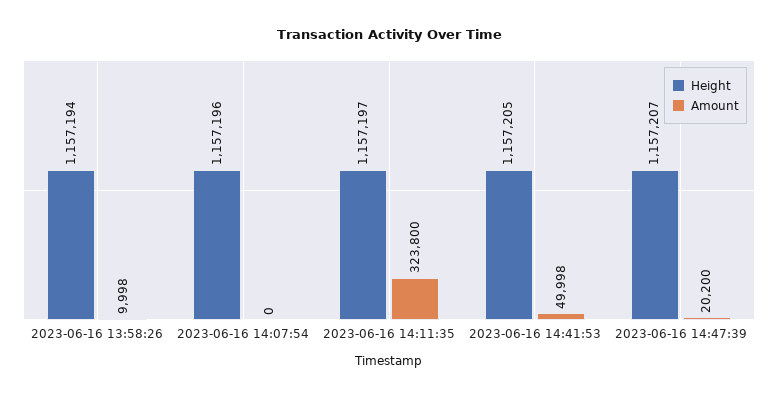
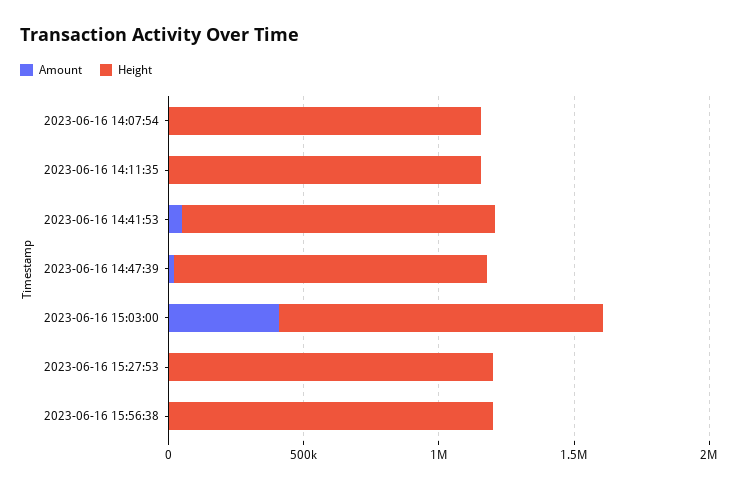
Height, 2023-06-16 13:58:26: 1157194 -> none
Amount, 2023-06-16 13:58:26: 9998 -> none
Amount, 2023-06-16 14:11:35: 323800 -> 0
Amount, 2023-06-16 15:03:00: none -> 400000
Height, 2023-06-16 15:03:00: none -> 1200000
Amount, 2023-06-16 15:27:53: none -> 0
Height, 2023-06-16 15:27:53: none -> 1200000
Amount, 2023-06-16 15:56:38: none -> 0
Height, 2023-06-16 15:56:38: none -> 1200000

